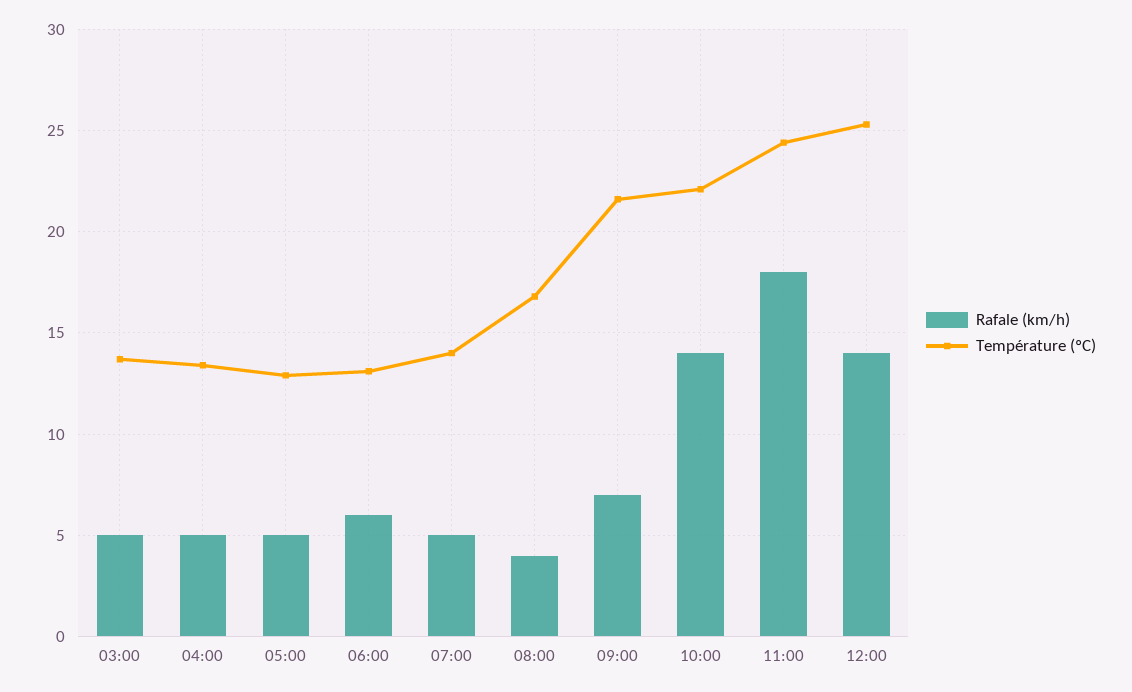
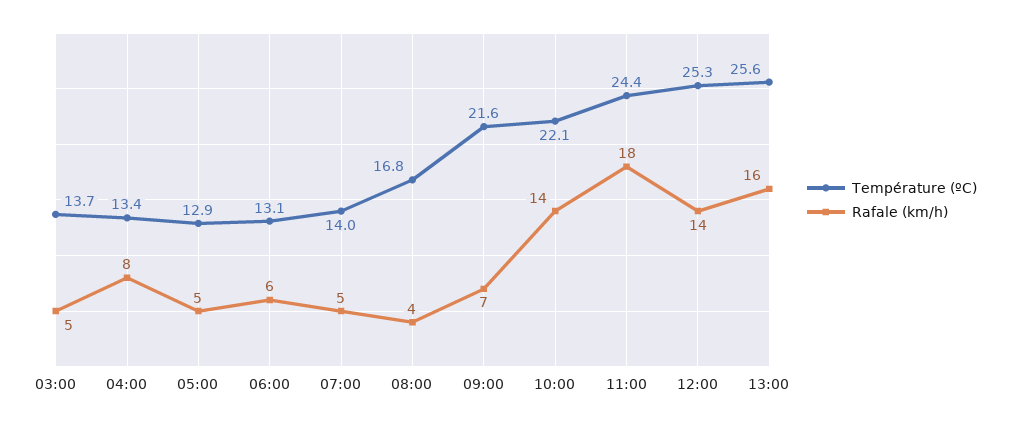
Rafale (km/h), 04:00: 5 -> 8
Température (ºC), 13:00: none -> 25.6
Rafale (km/h), 13:00: none -> 16

